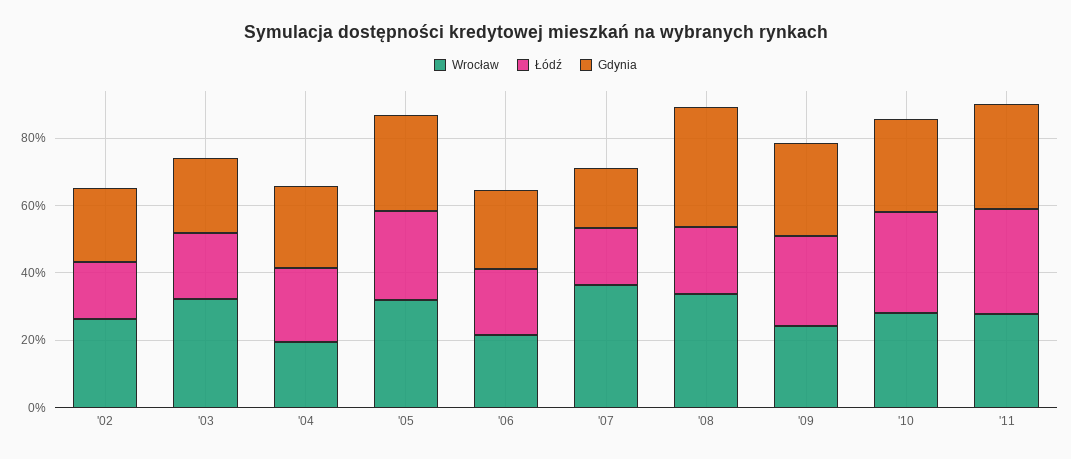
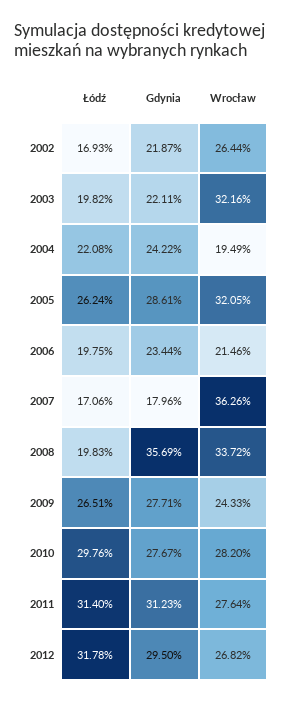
Łódź, 2012: none -> 31.78
Gdynia, 2012: none -> 29.5
Wrocław, 2012: none -> 26.82

